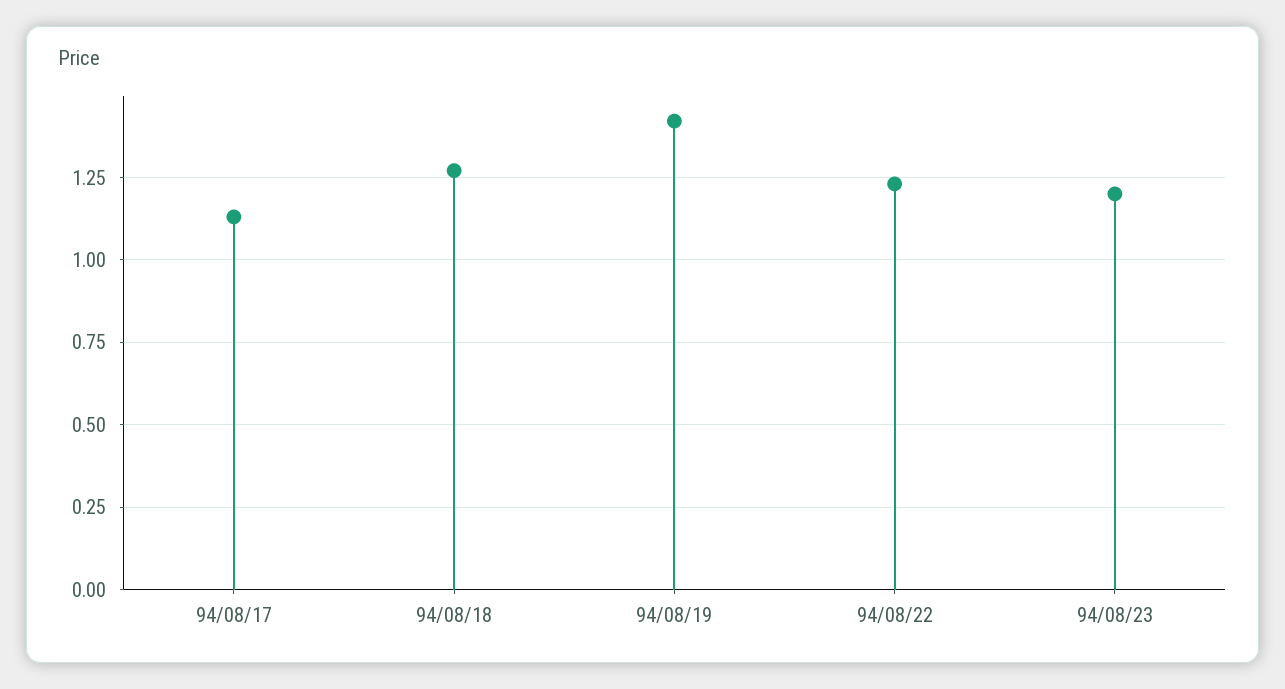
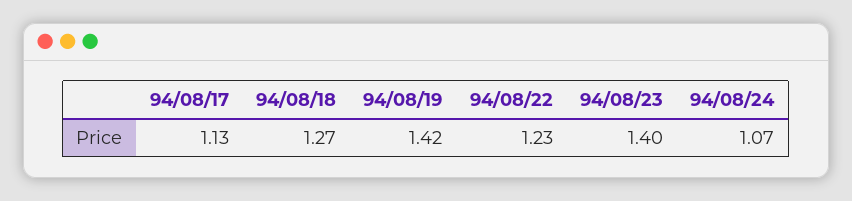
94/08/23: 1.2 -> 1.4
94/08/24: none -> 1.07

